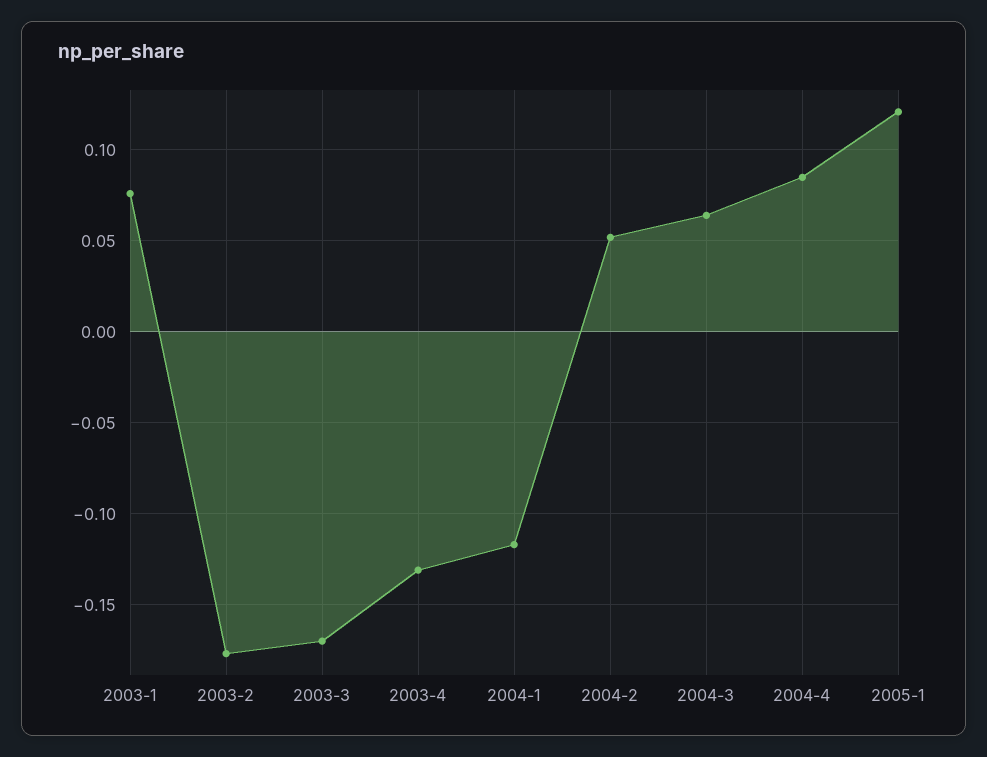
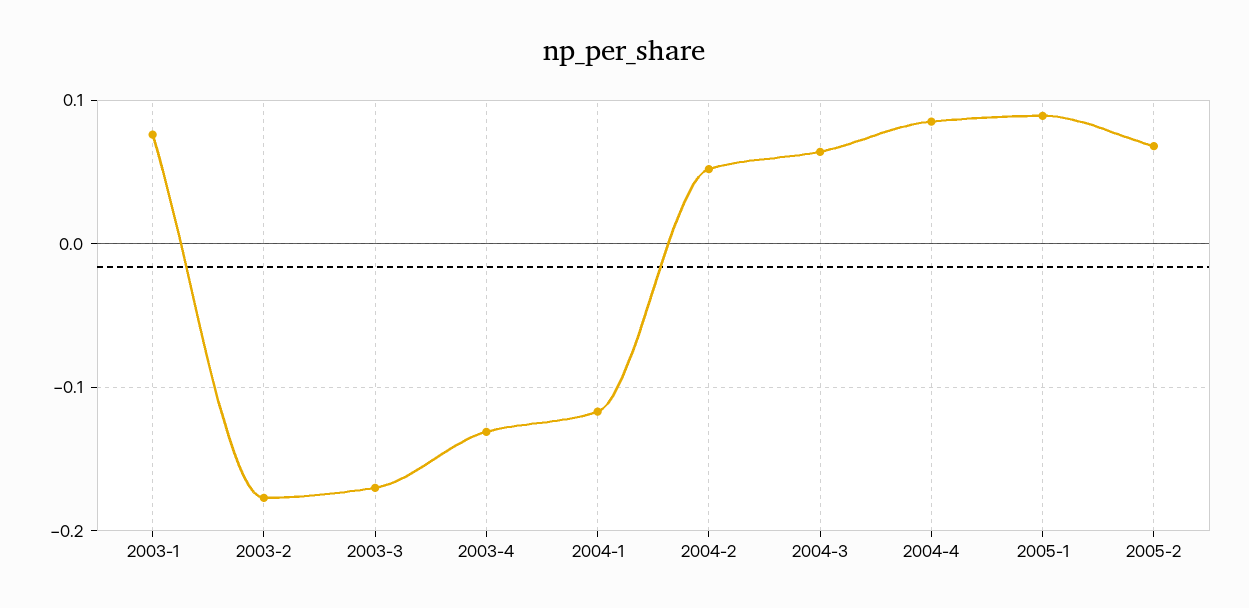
2005-1: 0.12 -> 0.09
2005-2: none -> 0.07

